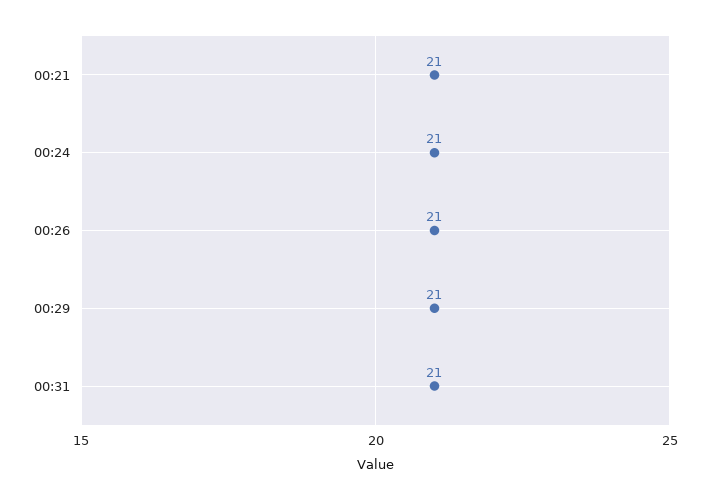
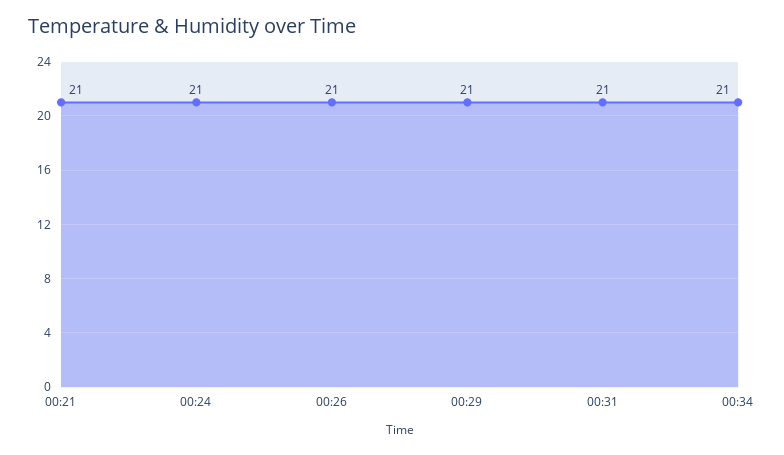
00:34: none -> 21

